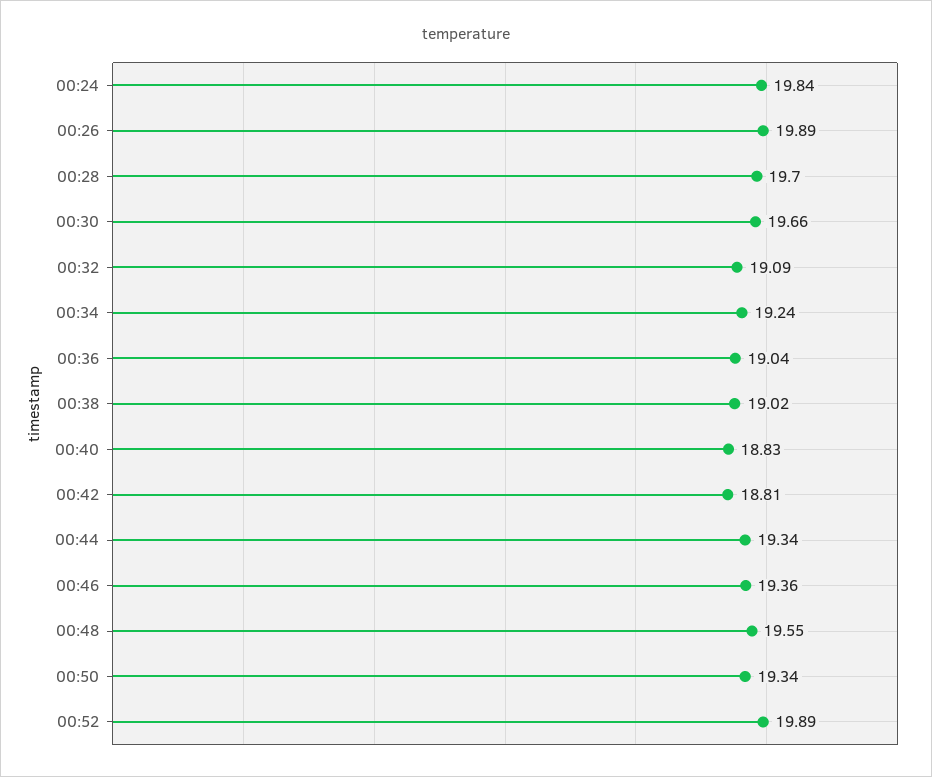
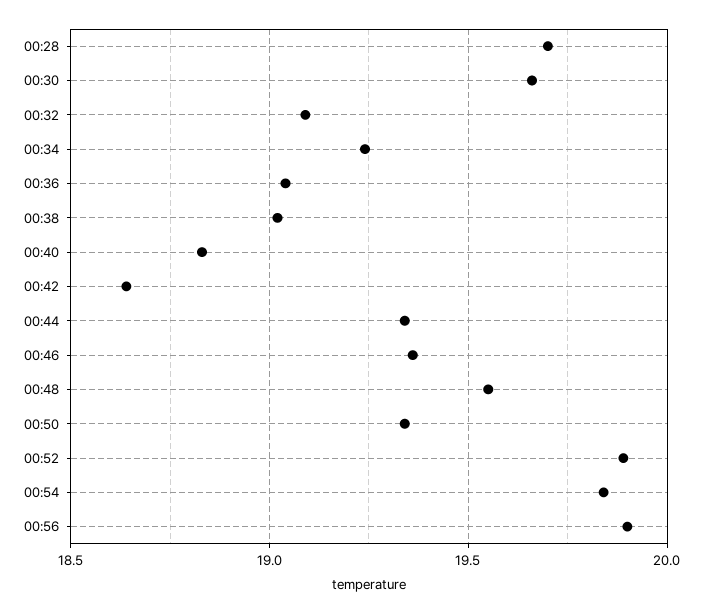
00:24: 19.84 -> none
00:26: 19.89 -> none
00:42: 18.81 -> 18.65
00:54: none -> 19.85
00:56: none -> 19.9

